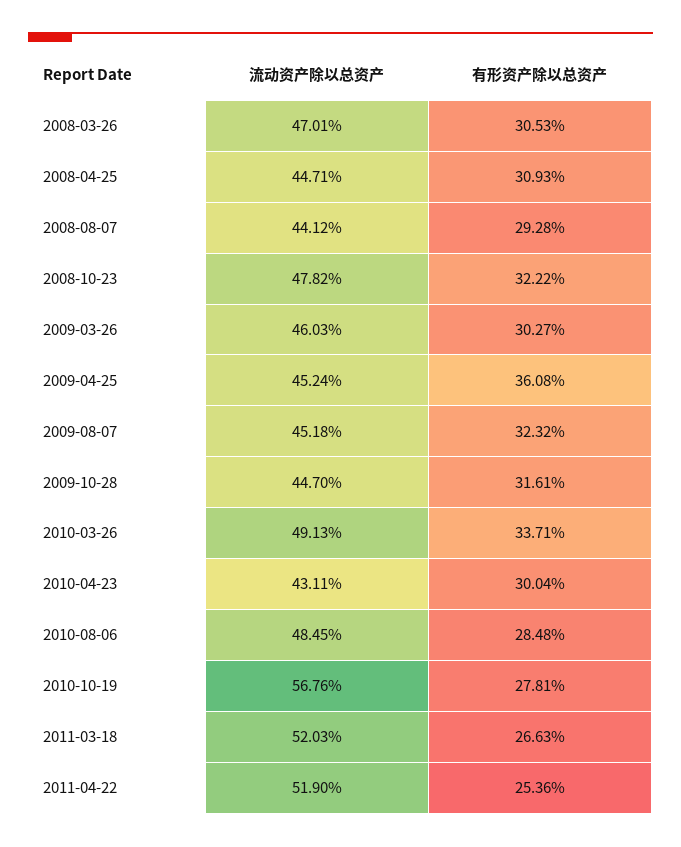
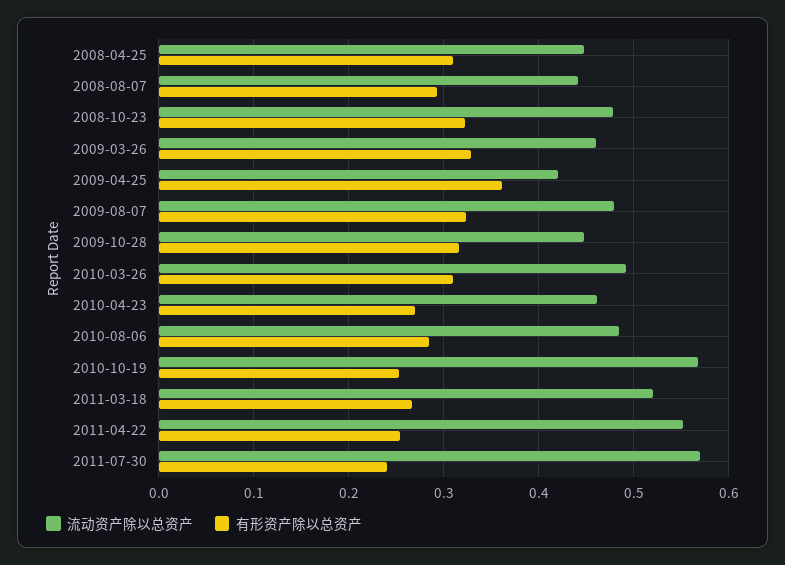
流动资产除以总资产, 2008-03-26: 0.4701 -> none
有形资产除以总资产, 2008-03-26: 0.3053 -> none
有形资产除以总资产, 2009-03-26: 0.3027 -> 0.33
流动资产除以总资产, 2009-04-25: 0.4524 -> 0.42
流动资产除以总资产, 2009-08-07: 0.4518 -> 0.48
有形资产除以总资产, 2010-03-26: 0.3371 -> 0.31
流动资产除以总资产, 2010-04-23: 0.4311 -> 0.46
有形资产除以总资产, 2010-04-23: 0.3004 -> 0.27
有形资产除以总资产, 2010-10-19: 0.2781 -> 0.25
流动资产除以总资产, 2011-04-22: 0.519 -> 0.55
流动资产除以总资产, 2011-07-30: none -> 0.57
有形资产除以总资产, 2011-07-30: none -> 0.24

